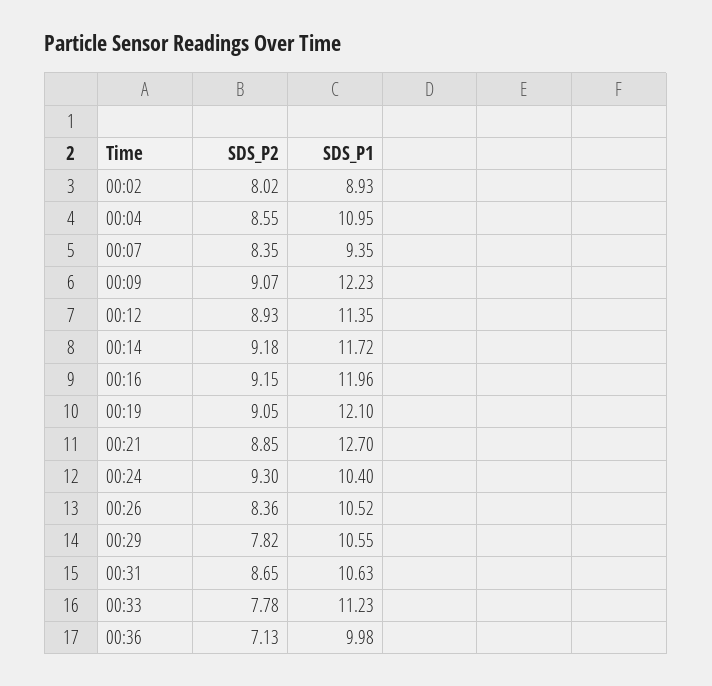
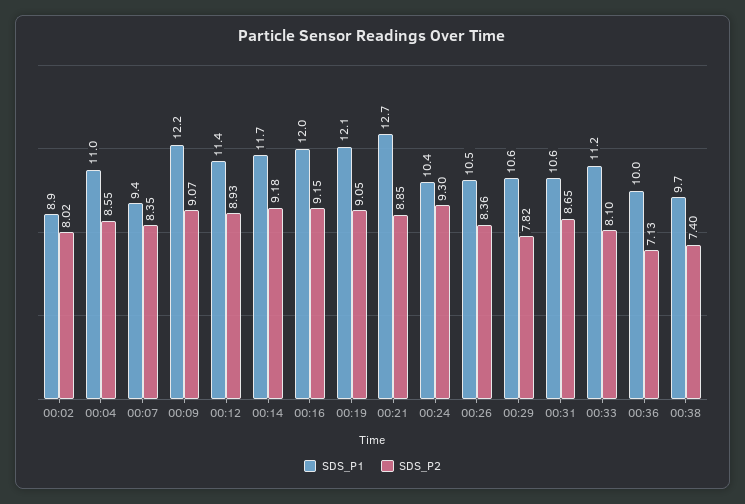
SDS_P2, 00:33: 7.78 -> 8.1
SDS_P1, 00:38: none -> 9.7
SDS_P2, 00:38: none -> 7.4

